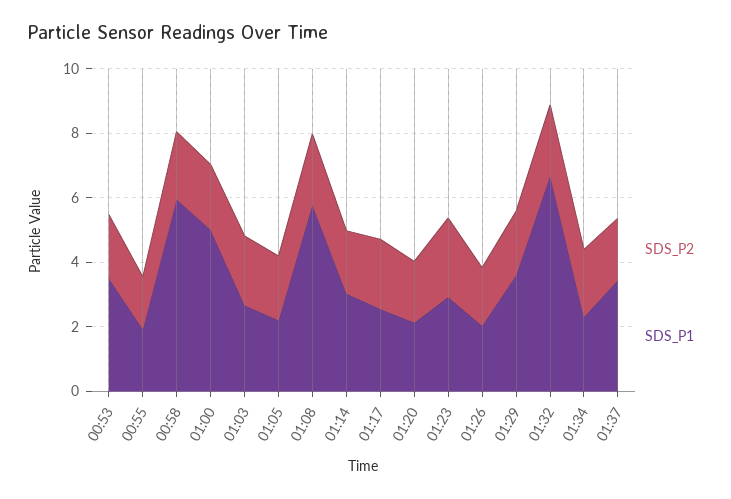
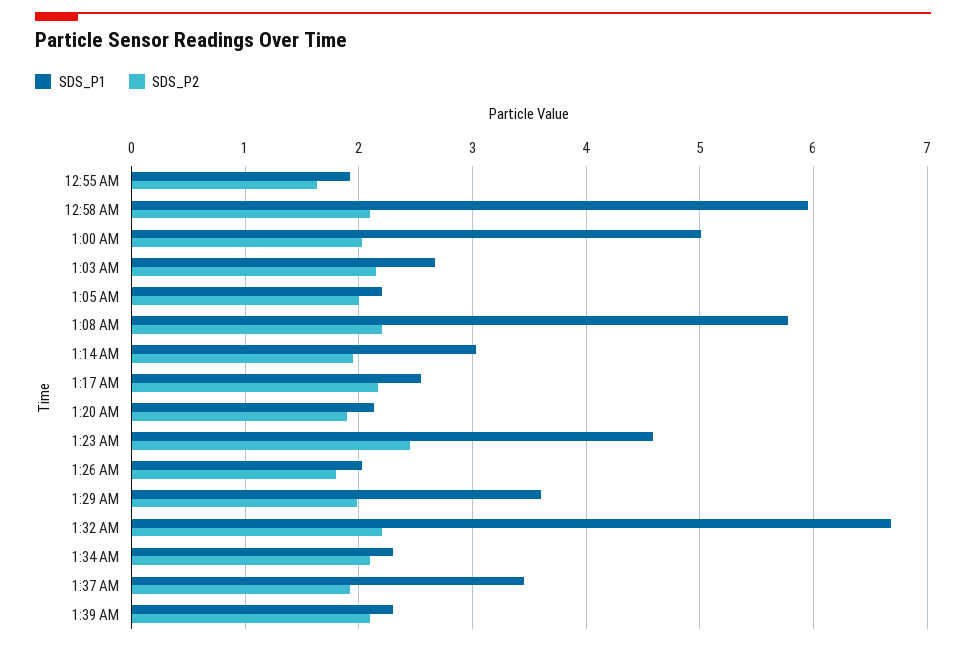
SDS_P2, 00:53: 2 -> none
SDS_P1, 00:53: 3.5 -> none
SDS_P1, 01:23: 3 -> 4.6
SDS_P1, 1:39 AM: none -> 2.3
SDS_P2, 1:39 AM: none -> 2.1

